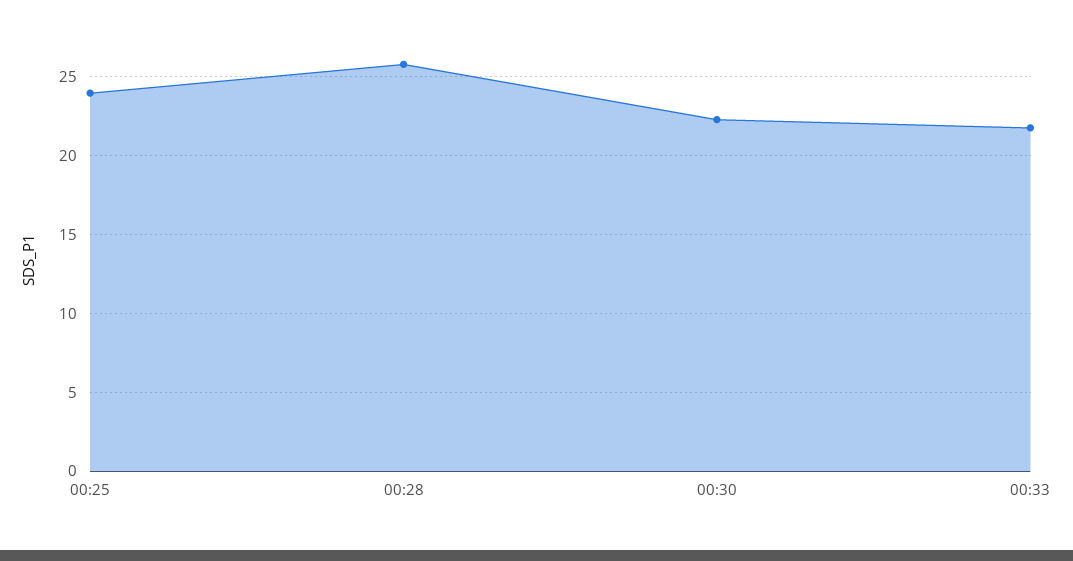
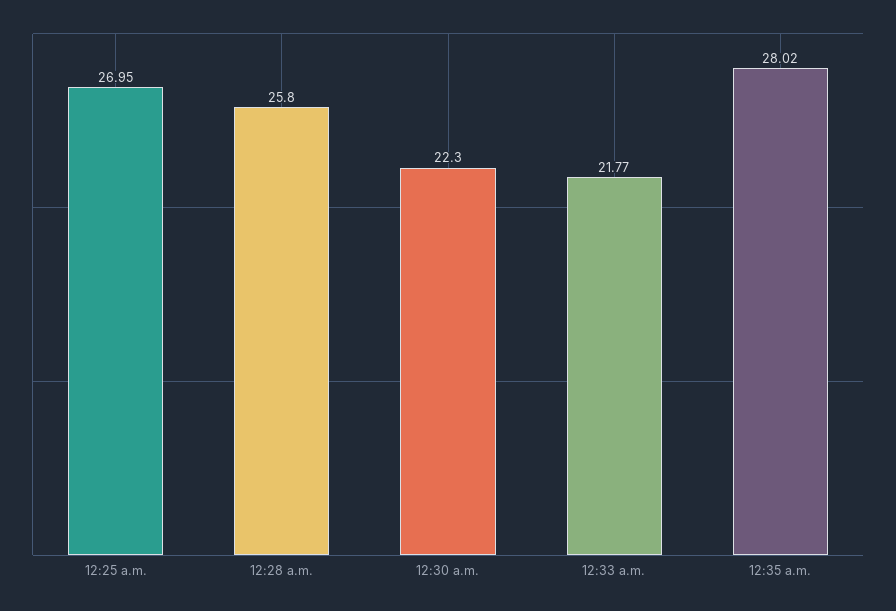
00:25: 24 -> 26.95
12:35 a.m.: none -> 28.02

